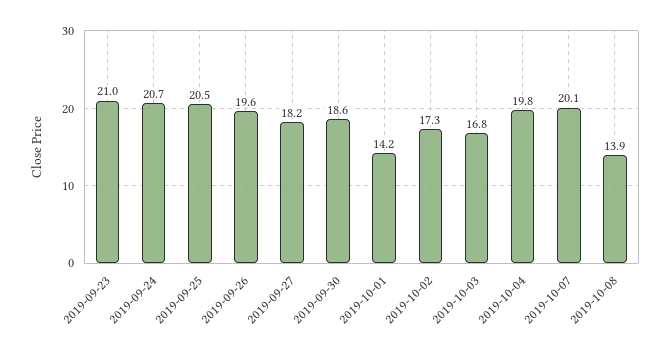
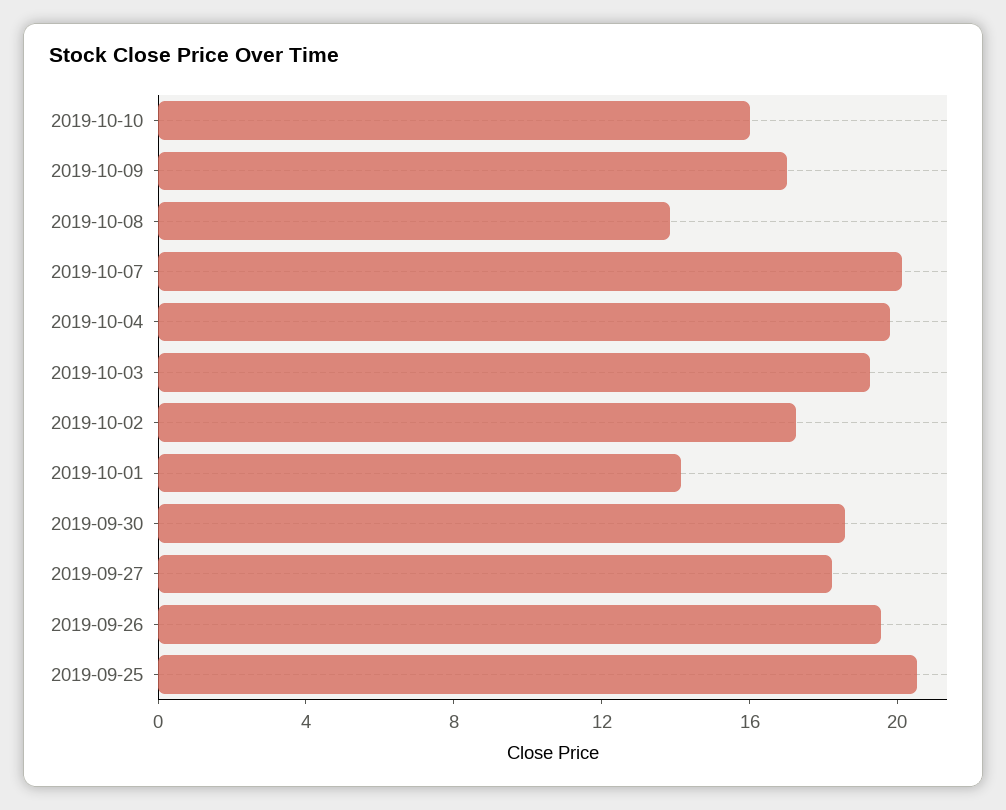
2019-09-23: 21 -> none
2019-09-24: 20.7 -> none
2019-10-03: 16.8 -> 19
2019-10-10: none -> 16
2019-10-09: none -> 17

